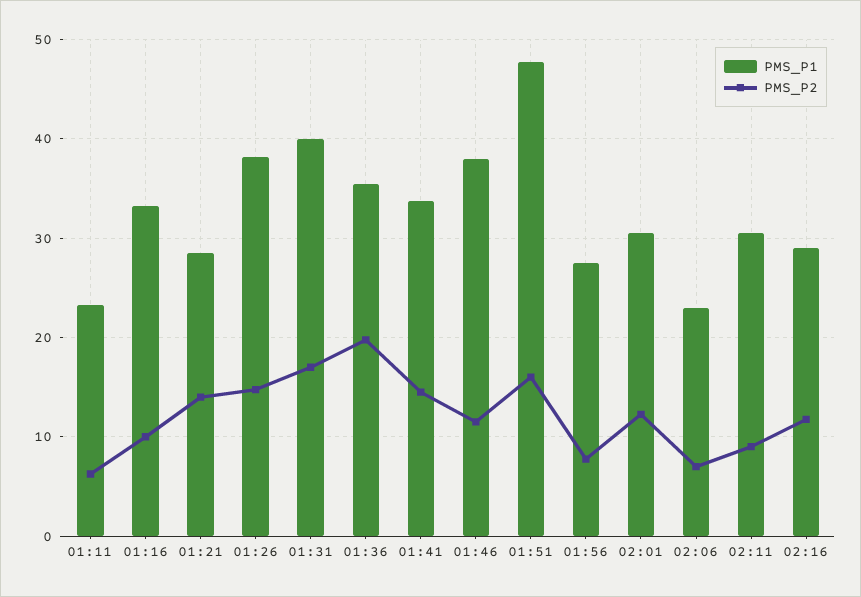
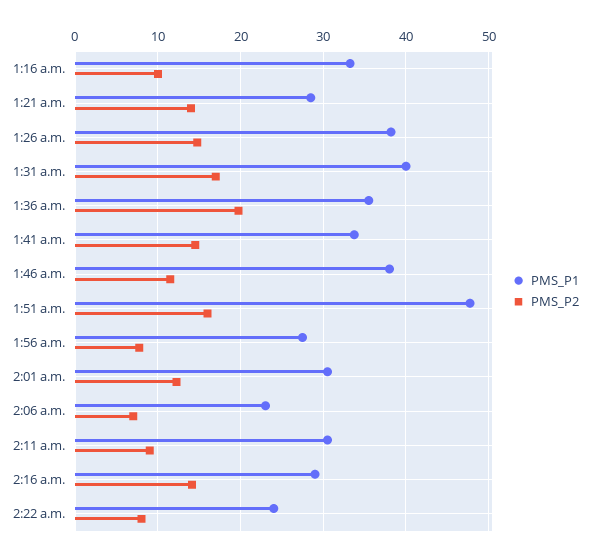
PMS_P1, 01:11: 23 -> none
PMS_P2, 01:11: 6 -> none
PMS_P2, 02:16: 12 -> 14
PMS_P1, 2:22 a.m.: none -> 24
PMS_P2, 2:22 a.m.: none -> 8

